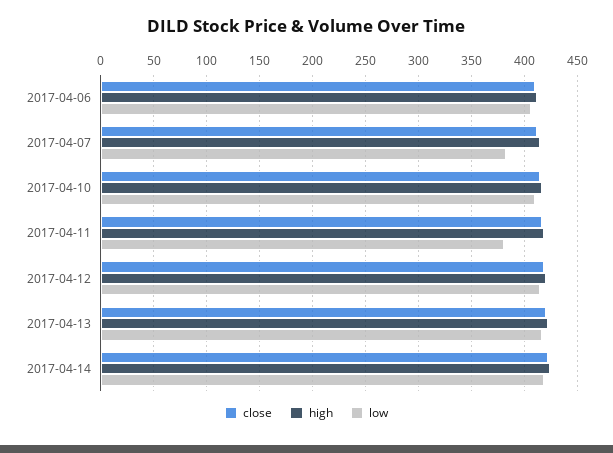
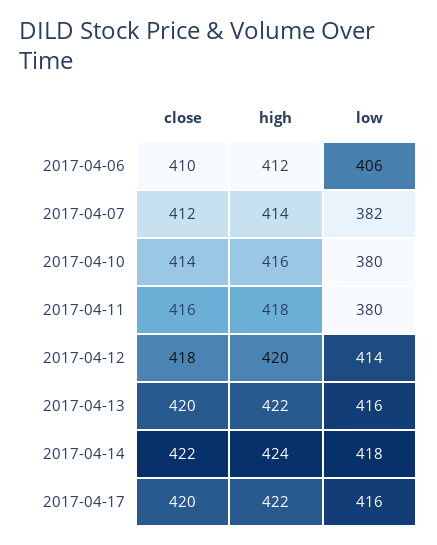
low, 2017-04-10: 410 -> 380
close, 2017-04-17: none -> 420
high, 2017-04-17: none -> 422
low, 2017-04-17: none -> 416

